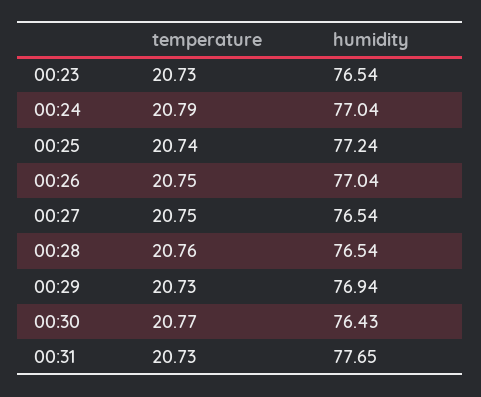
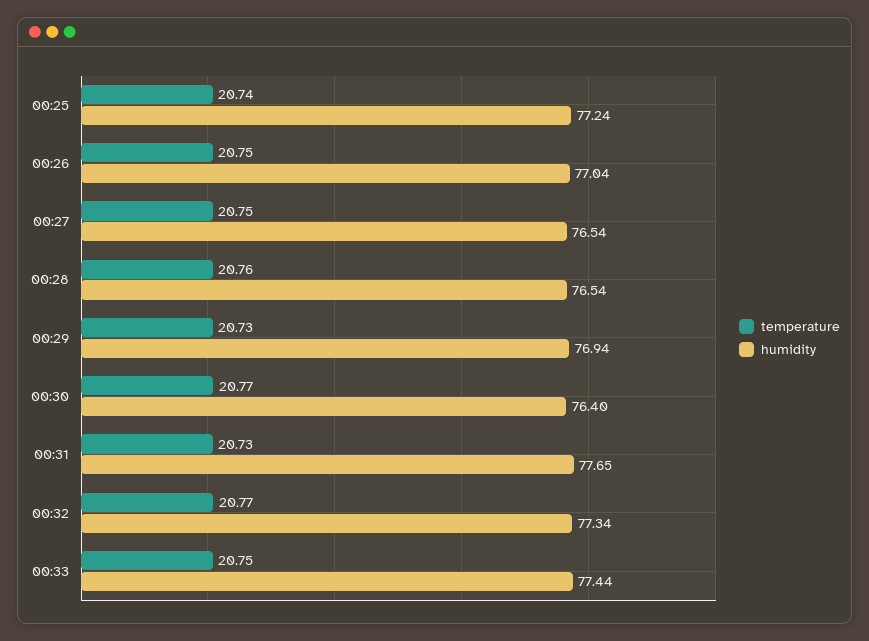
temperature, 00:23: 20.73 -> none
humidity, 00:23: 76.54 -> none
temperature, 00:24: 20.79 -> none
humidity, 00:24: 77.04 -> none
humidity, 00:30: 76.43 -> 76.4
temperature, 00:32: none -> 20.77
humidity, 00:32: none -> 77.34
temperature, 00:33: none -> 20.75
humidity, 00:33: none -> 77.44

